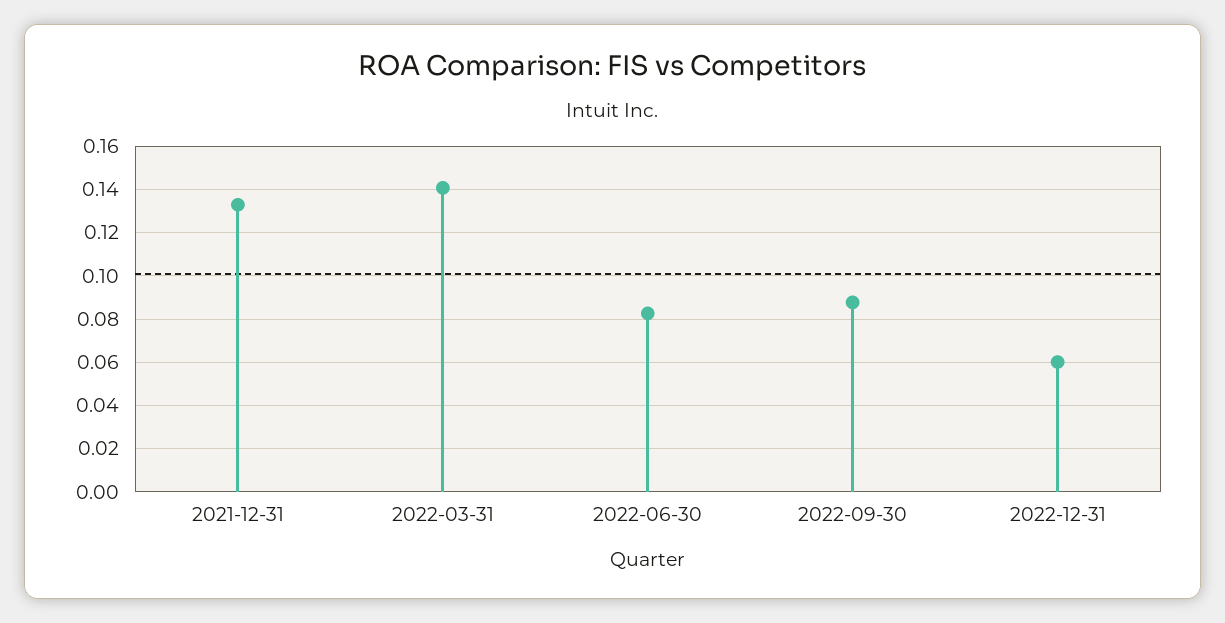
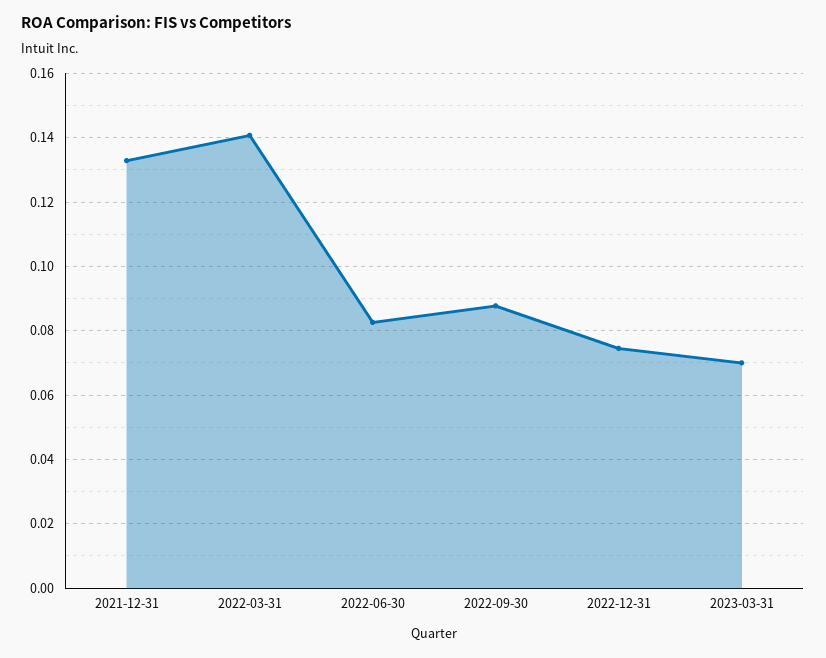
2022-12-31: 0.06 -> 0.074
2023-03-31: none -> 0.07

